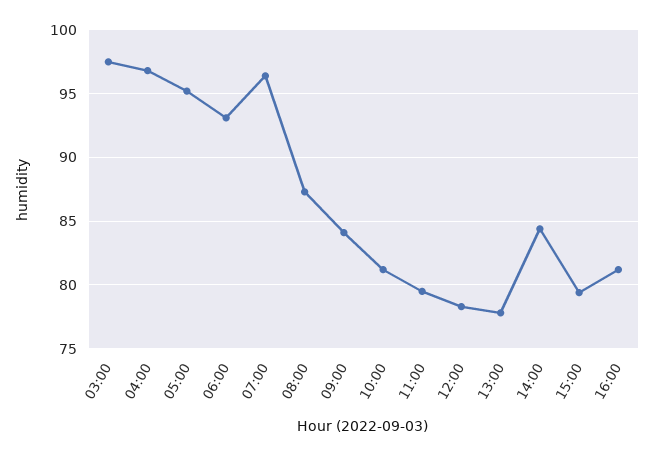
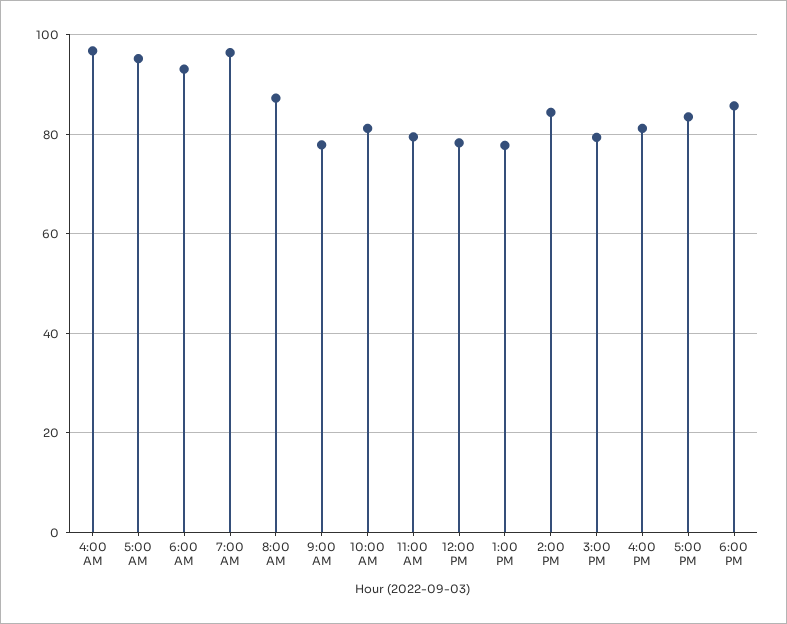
03:00: 97.5 -> none
09:00: 84 -> 78
5:00 PM: none -> 84
6:00 PM: none -> 86

